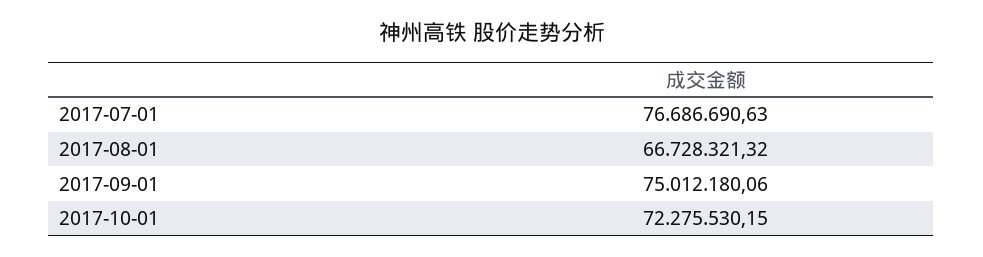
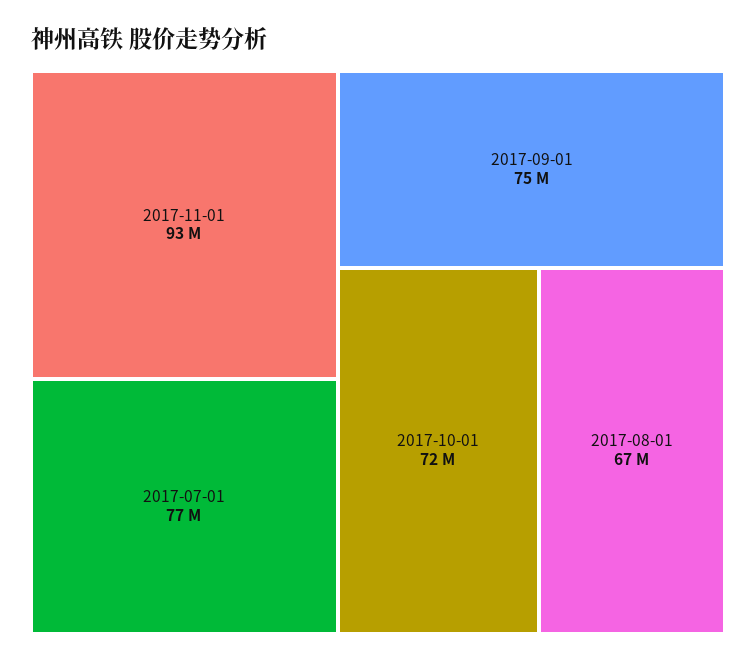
2017-11-01: none -> 93000000

